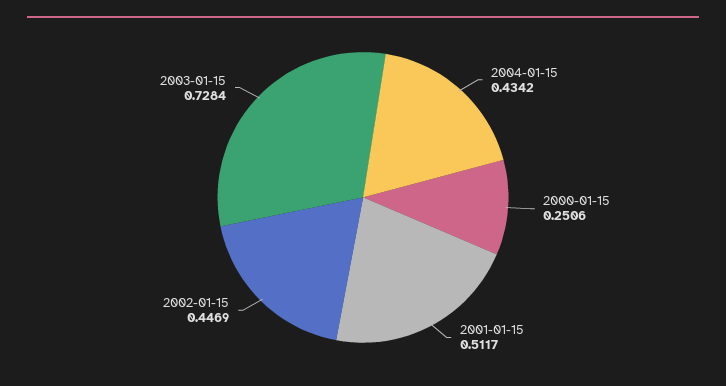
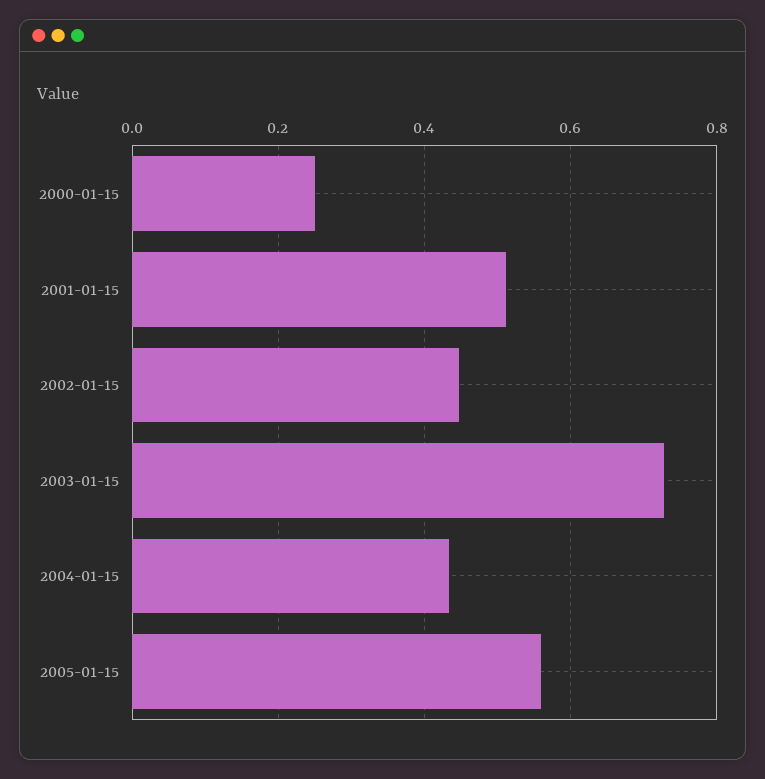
2005-01-15: none -> 0.56

